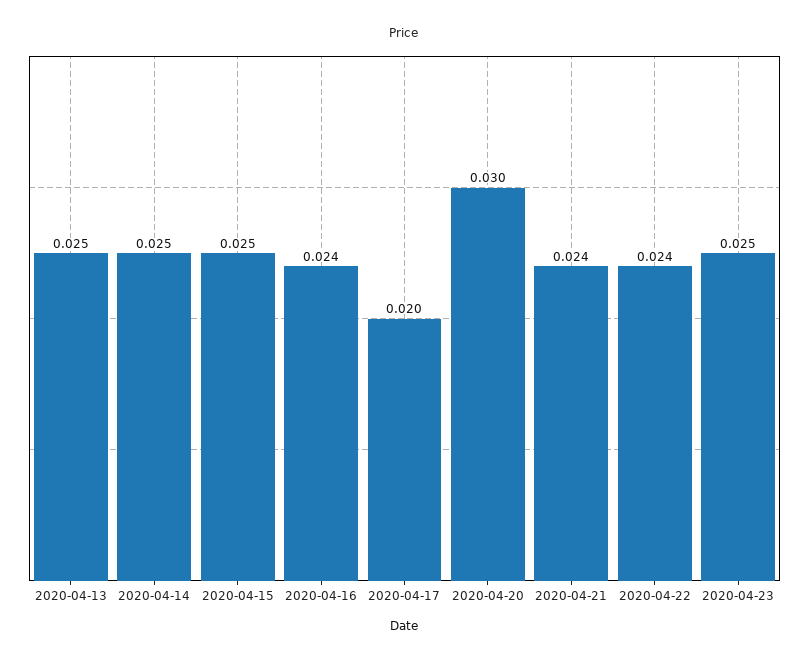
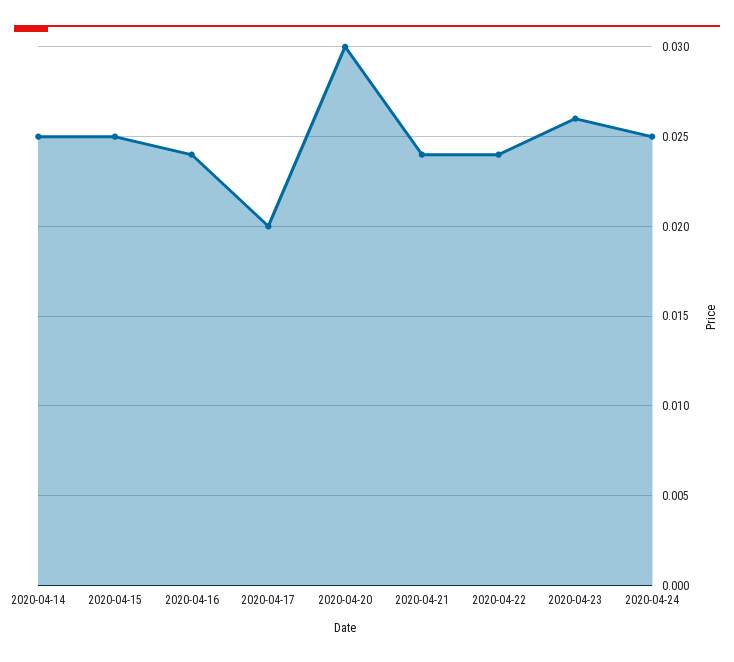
2020-04-13: 0.025 -> none
2020-04-23: 0.025 -> 0.026
2020-04-24: none -> 0.025

